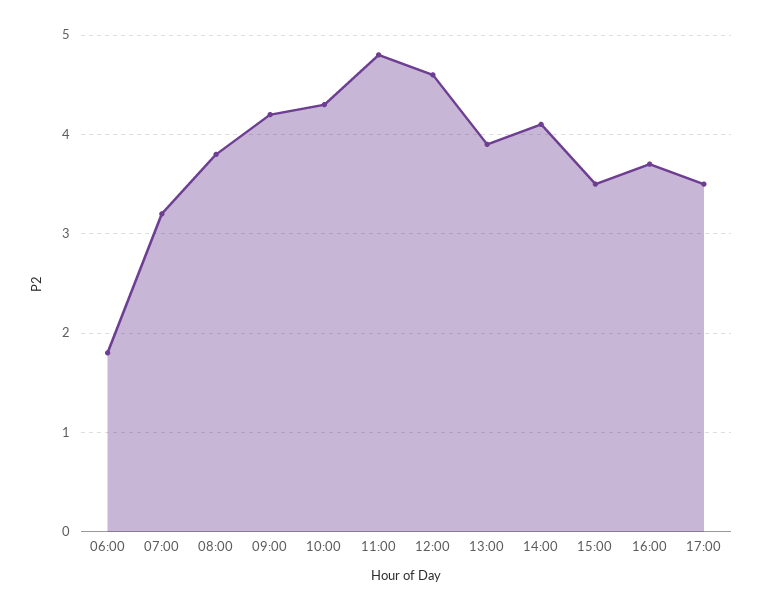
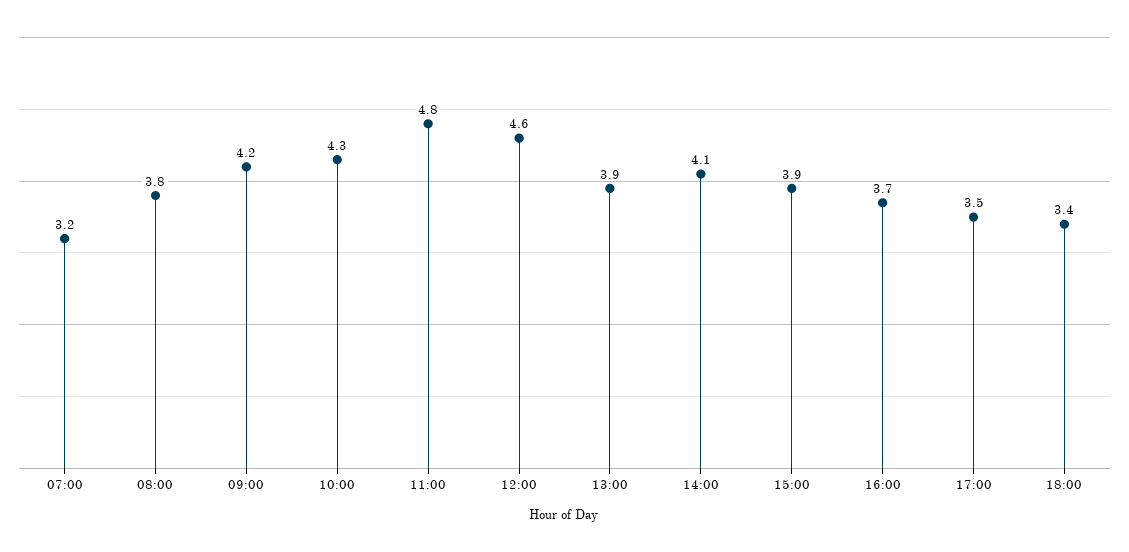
06:00: 1.8 -> none
15:00: 3.5 -> 3.9
18:00: none -> 3.4

